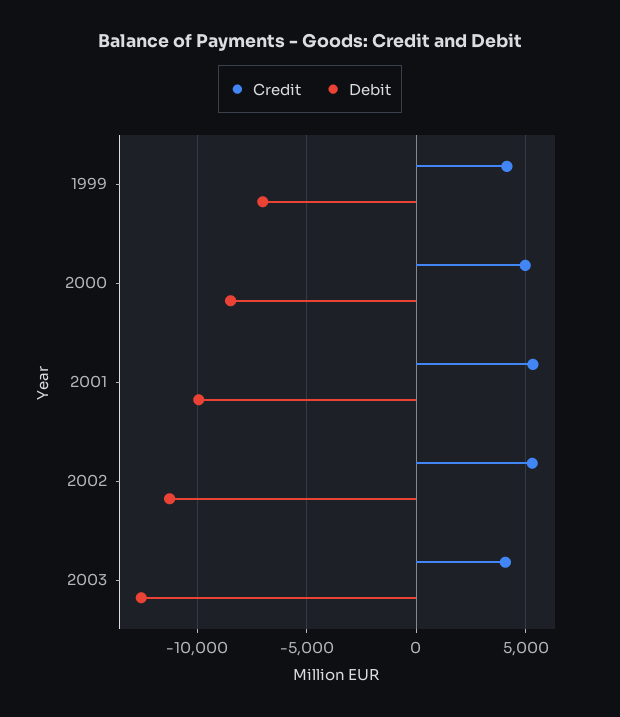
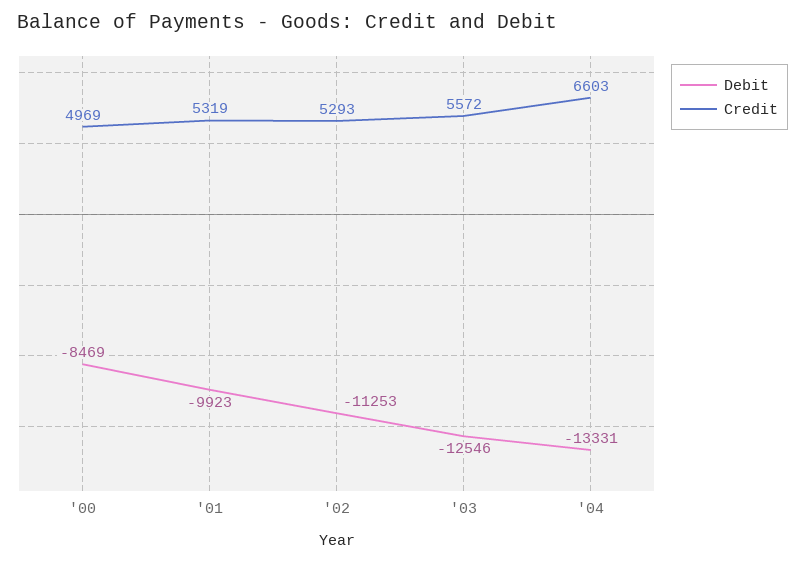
Credit, 1999: 4000 -> none
Debit, 1999: -7000 -> none
Credit, 2003: 4000 -> 5572
Debit, '04: none -> -13331
Credit, '04: none -> 6603

